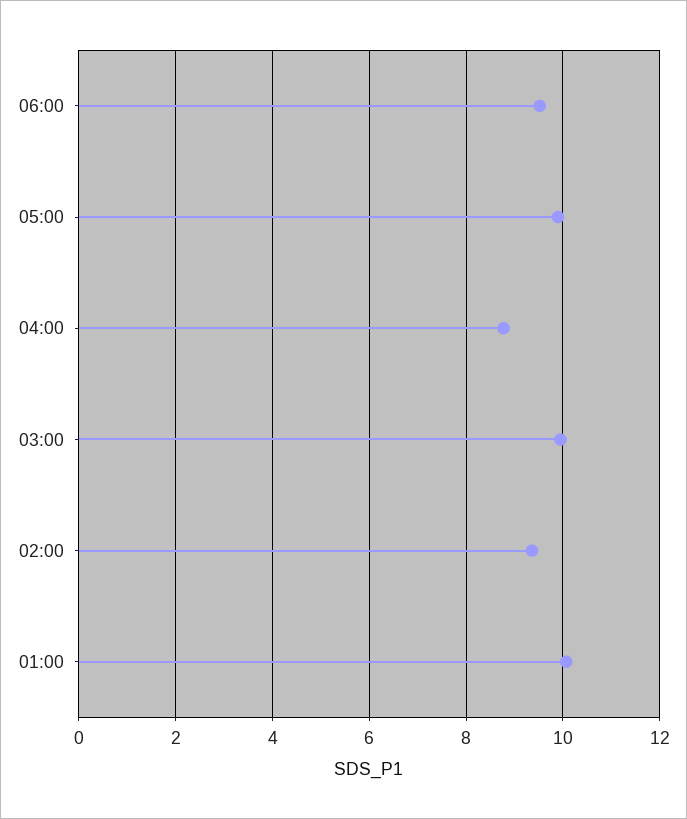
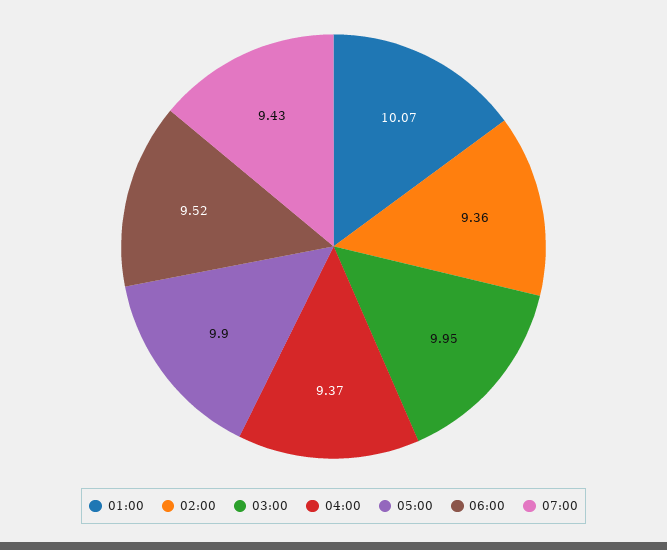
04:00: 8.8 -> 9.37
07:00: none -> 9.43

